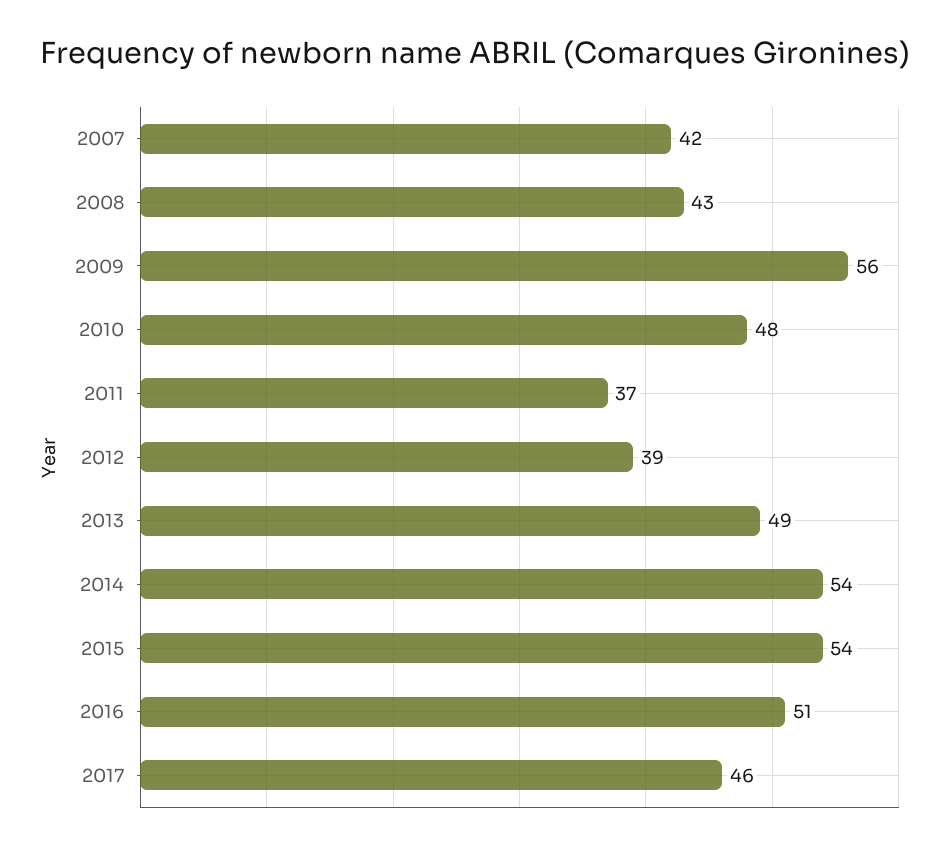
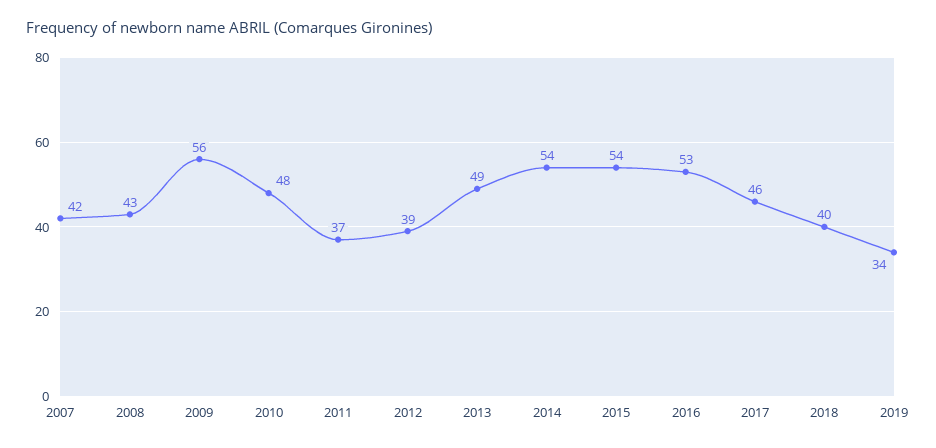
2016: 51 -> 53
2018: none -> 40
2019: none -> 34

